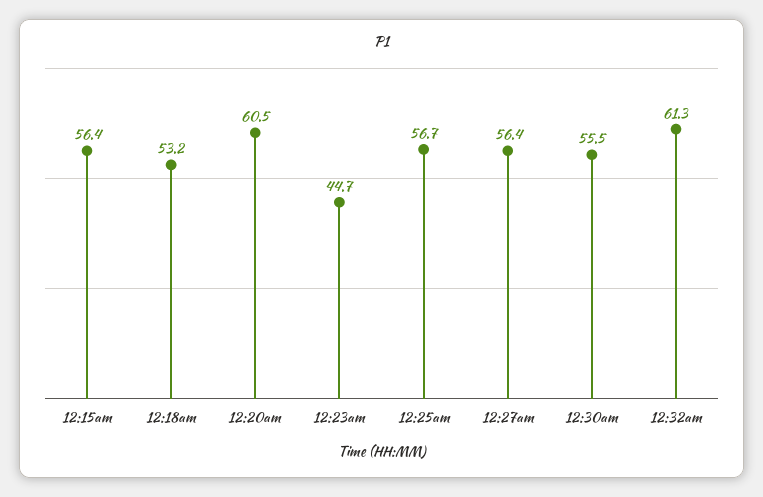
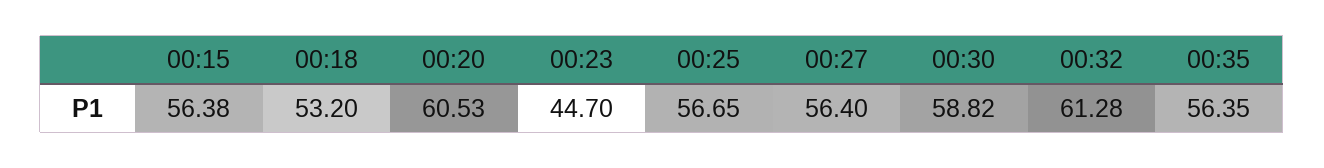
12:30am: 55.5 -> 58.82
00:35: none -> 56.35

